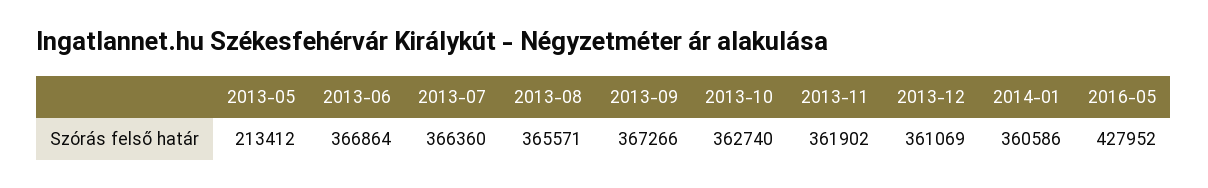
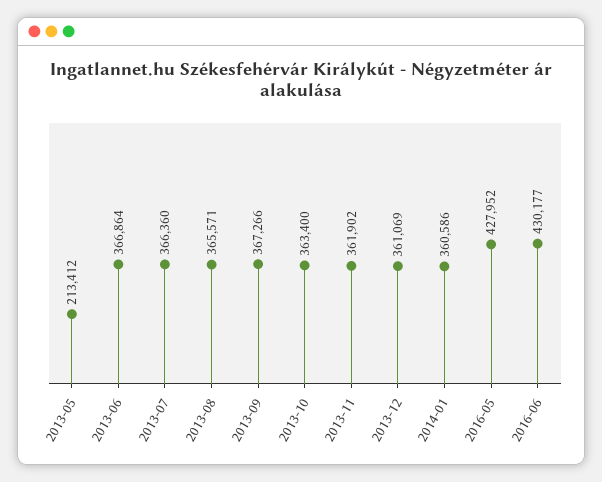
2013-10: 362740 -> 363400
2016-06: none -> 430177

